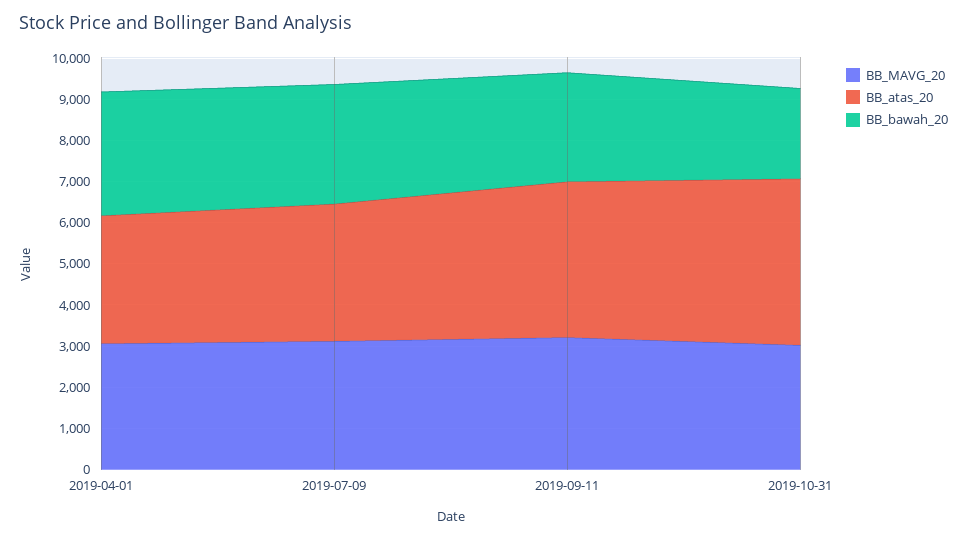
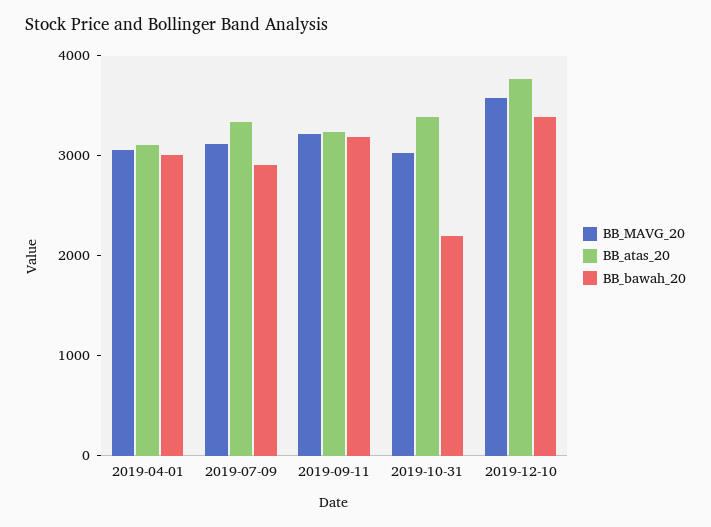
BB_atas_20, 2019-09-11: 3800 -> 3200
BB_bawah_20, 2019-09-11: 2600 -> 3200
BB_atas_20, 2019-10-31: 4000 -> 3400
BB_MAVG_20, 2019-12-10: none -> 3600
BB_atas_20, 2019-12-10: none -> 3800
BB_bawah_20, 2019-12-10: none -> 3400

